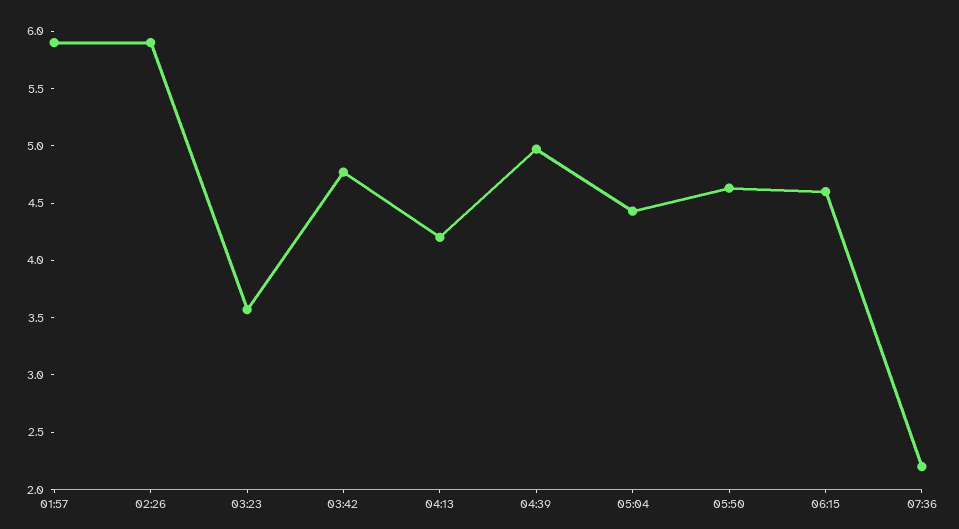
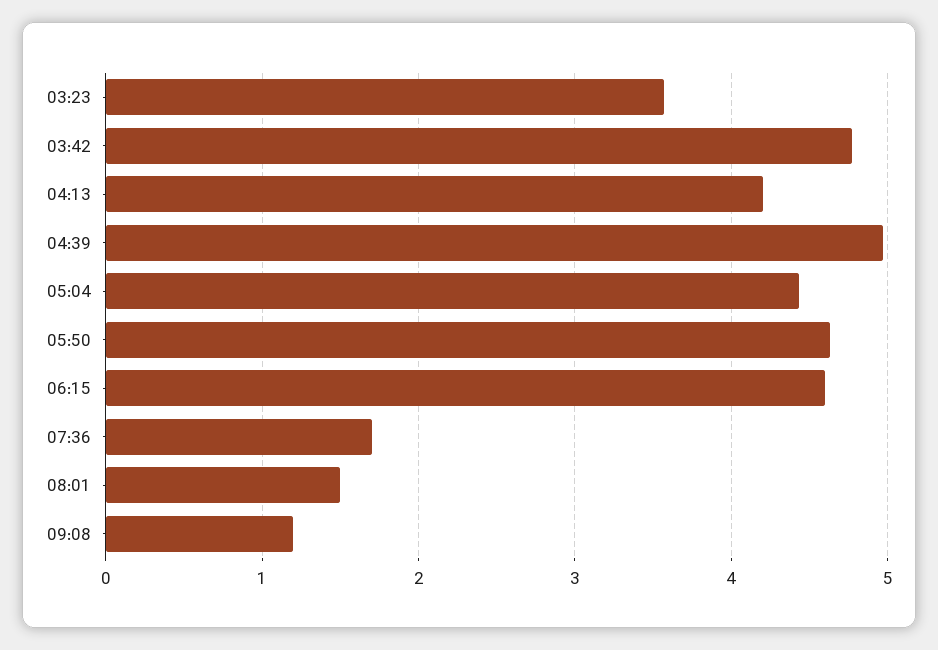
01:57: 5.9 -> none
02:26: 5.9 -> none
07:36: 2.2 -> 1.7
08:01: none -> 1.5
09:08: none -> 1.2

